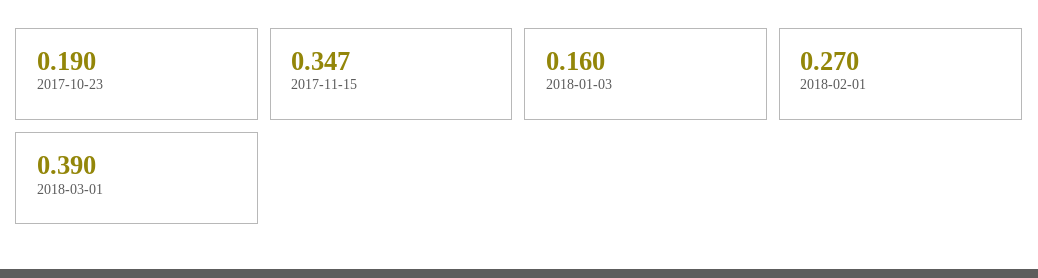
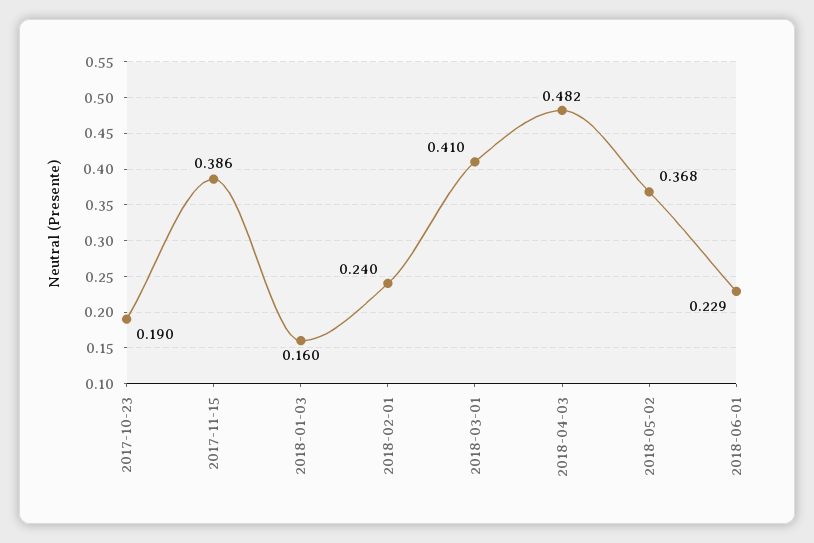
2017-11-15: 0.347 -> 0.386
2018-02-01: 0.27 -> 0.24
2018-03-01: 0.39 -> 0.41
2018-04-03: none -> 0.482
2018-05-02: none -> 0.368
2018-06-01: none -> 0.229

